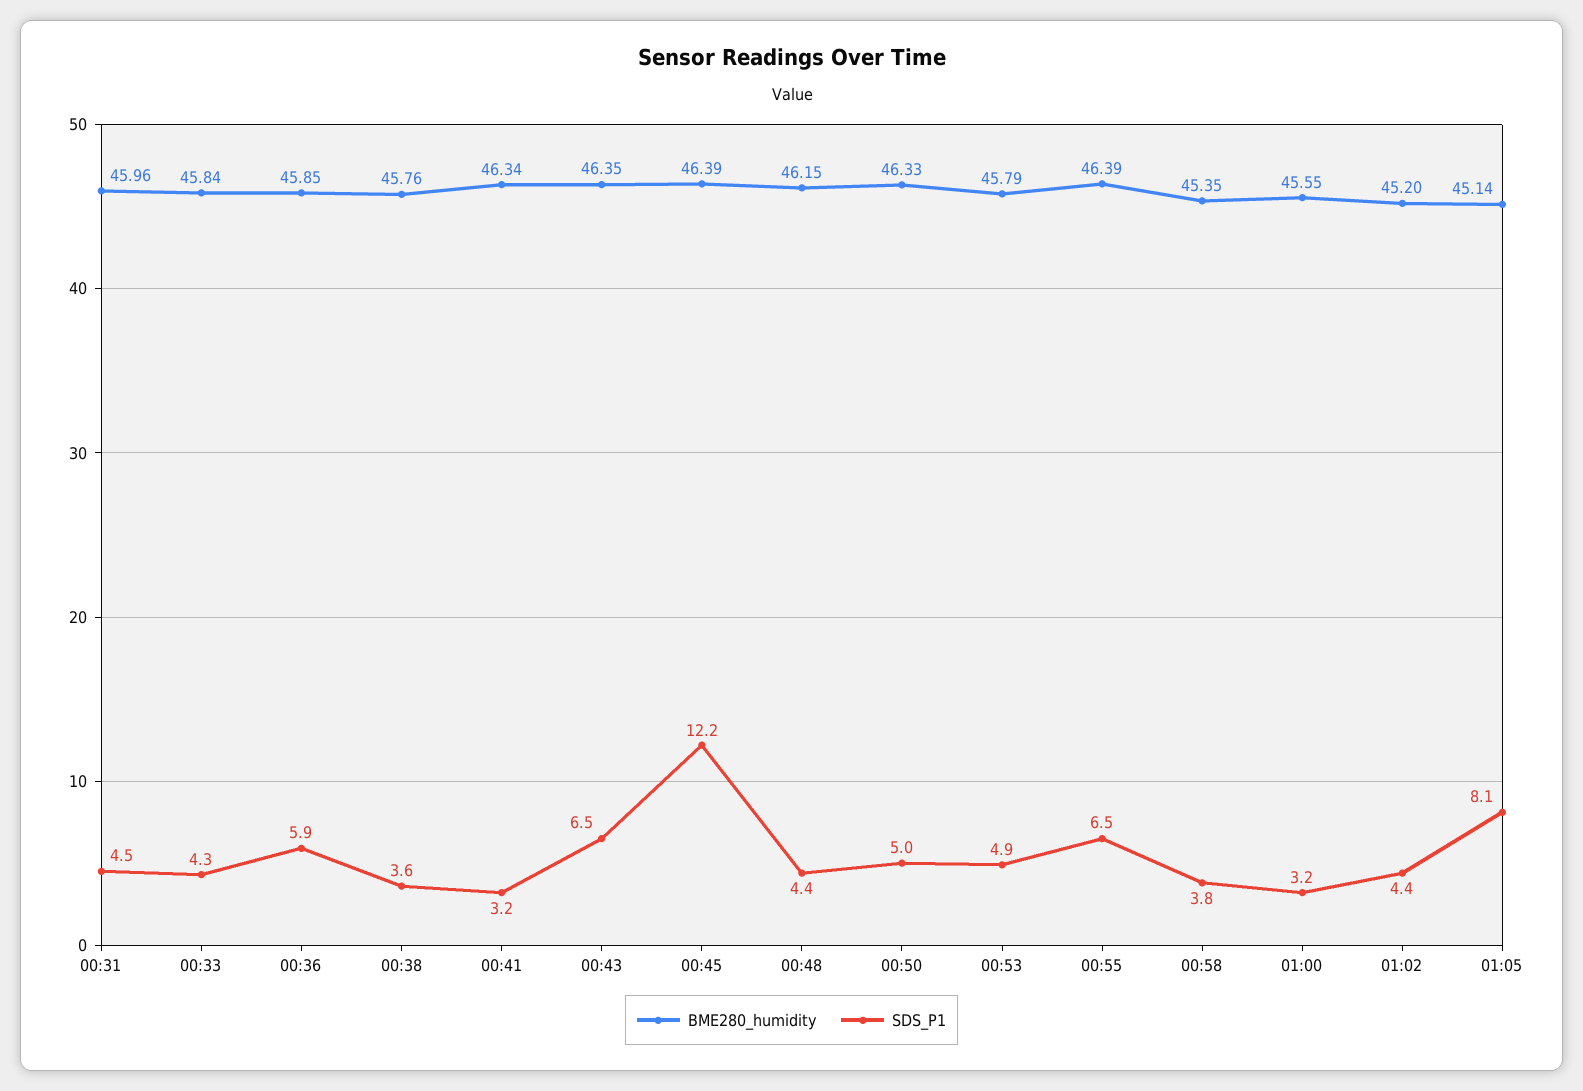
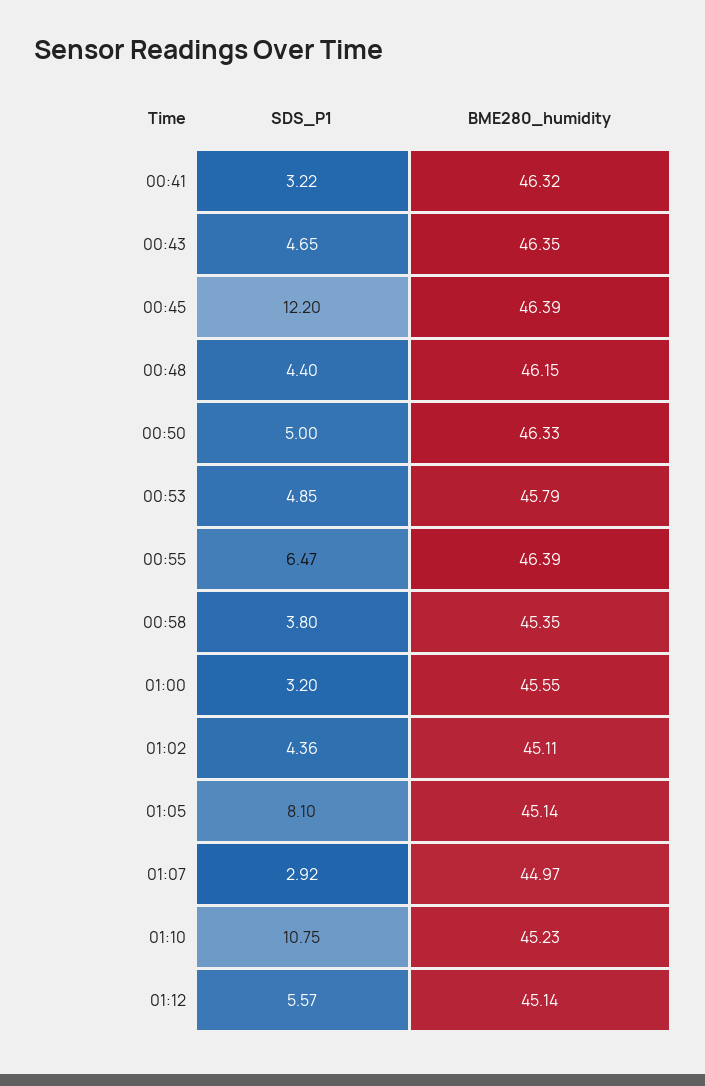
BME280_humidity, 00:31: 45.96 -> none
SDS_P1, 00:31: 4.5 -> none
BME280_humidity, 00:33: 45.84 -> none
SDS_P1, 00:33: 4.3 -> none
BME280_humidity, 00:36: 45.85 -> none
SDS_P1, 00:36: 5.9 -> none
BME280_humidity, 00:38: 45.76 -> none
SDS_P1, 00:38: 3.6 -> none
BME280_humidity, 00:41: 46.34 -> 46.32
SDS_P1, 00:43: 6.5 -> 4.65
BME280_humidity, 01:02: 45.2 -> 45.11
SDS_P1, 01:07: none -> 2.92
BME280_humidity, 01:07: none -> 44.97
SDS_P1, 01:10: none -> 10.75
BME280_humidity, 01:10: none -> 45.23
SDS_P1, 01:12: none -> 5.57
BME280_humidity, 01:12: none -> 45.14

